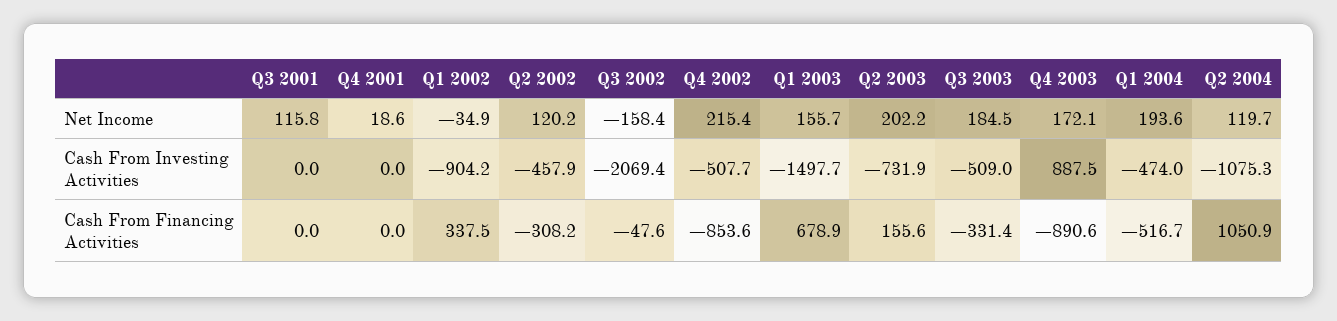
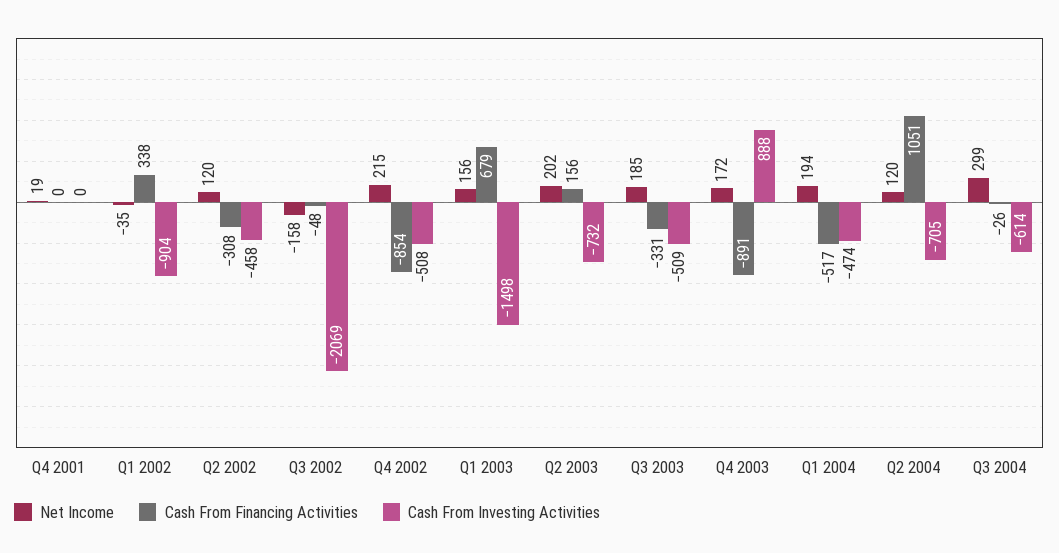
Net Income, Q3 2001: 115.8 -> none
Cash From Investing Activities, Q3 2001: 0 -> none
Cash From Investing Activities, Q2 2004: -1075.3 -> -705
Cash From Financing Activities, Q3 2001: 0 -> none
Net Income, Q3 2004: none -> 299
Cash From Financing Activities, Q3 2004: none -> -26
Cash From Investing Activities, Q3 2004: none -> -614

